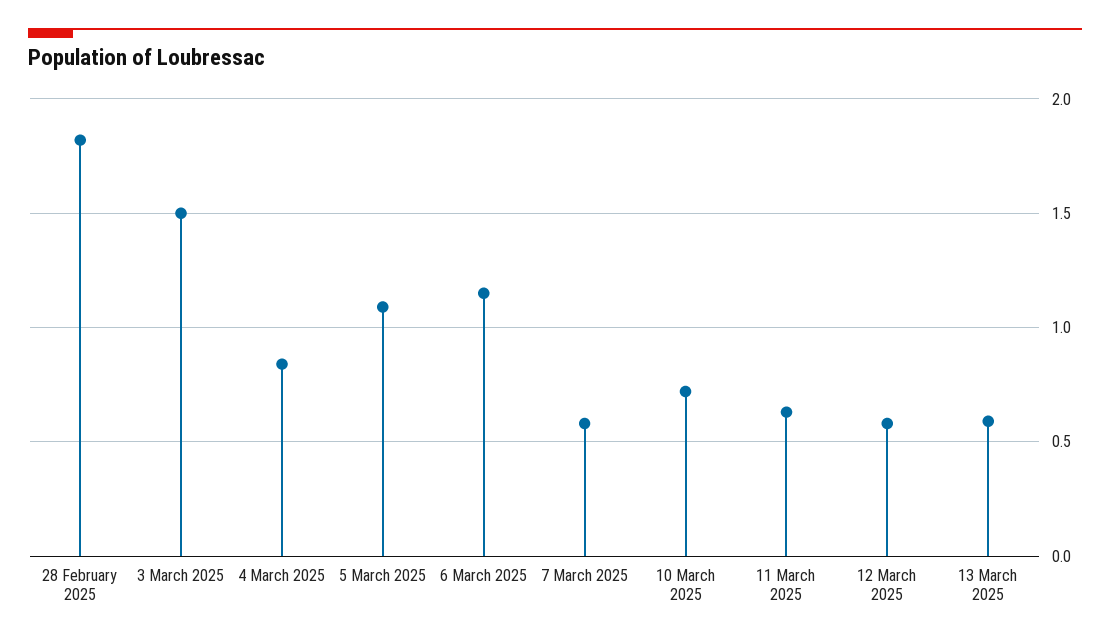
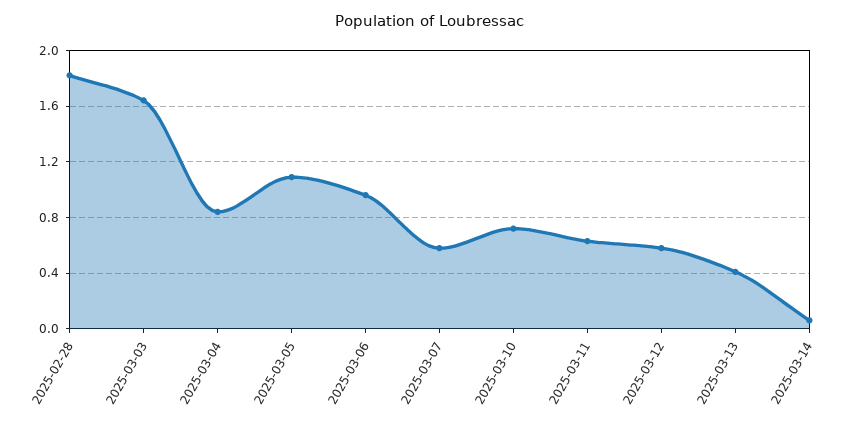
3 March 2025: 1.5 -> 1.65
6 March 2025: 1.15 -> 0.95
13 March 2025: 0.6 -> 0.4
2025-03-14: none -> 0.05

